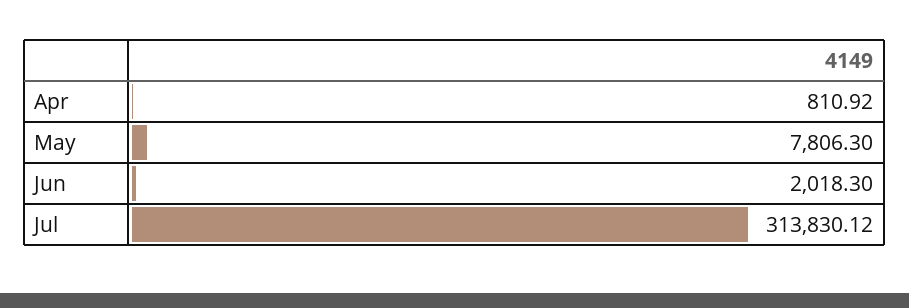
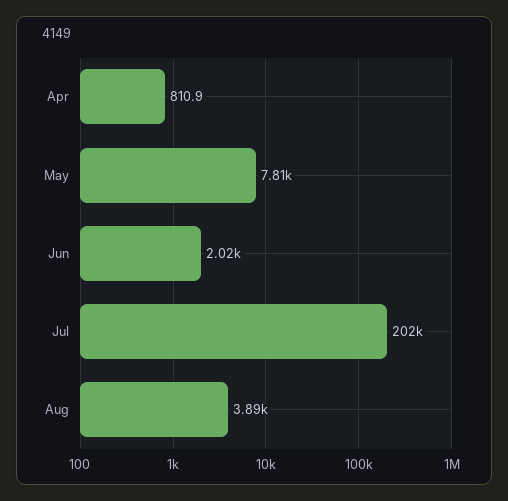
Jul: 313830.12 -> 202000
Aug: none -> 3890

